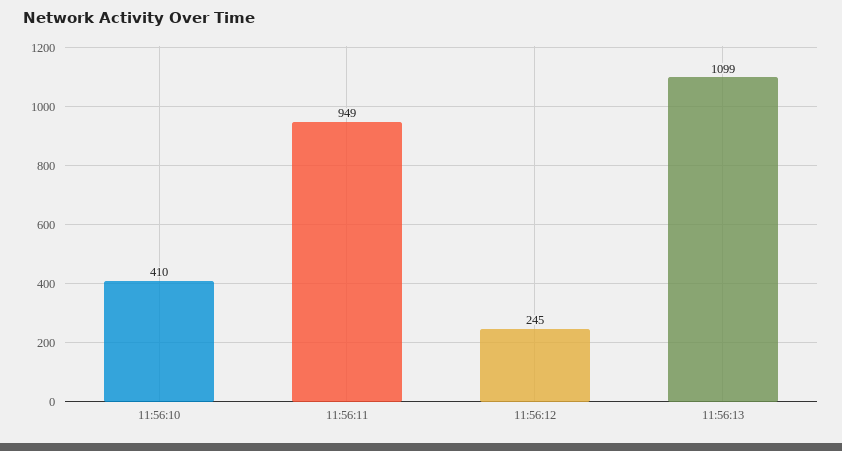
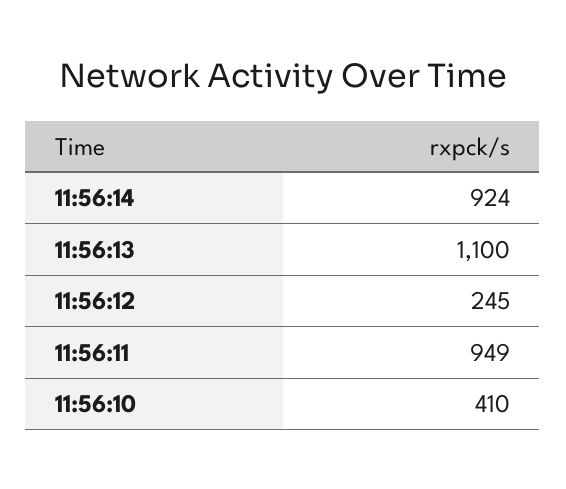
11:56:13: 1099 -> 1100
11:56:14: none -> 924

